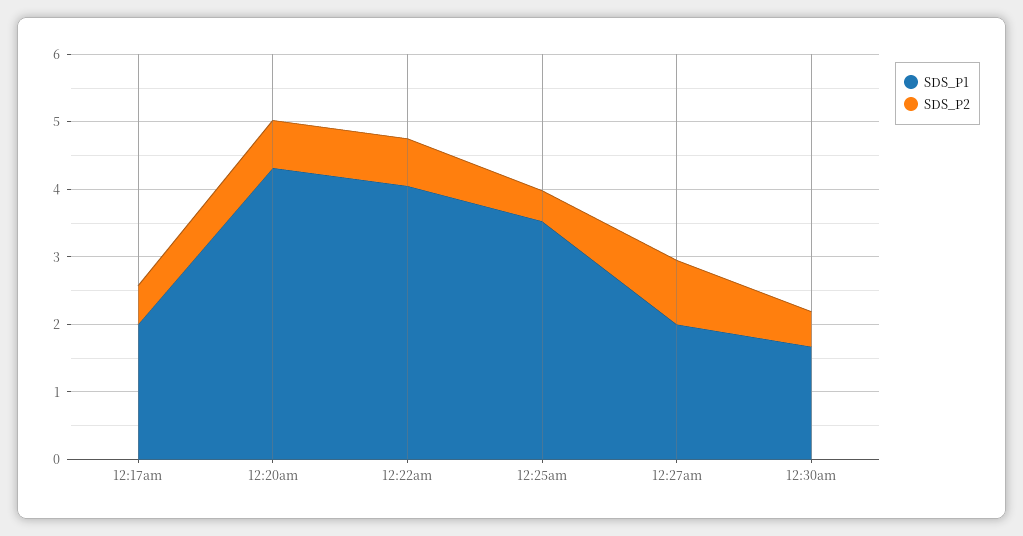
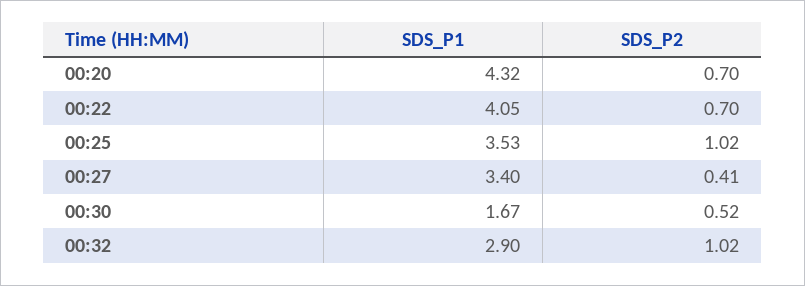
SDS_P1, 12:17am: 2 -> none
SDS_P2, 12:17am: 0.6 -> none
SDS_P2, 12:25am: 0.4 -> 1.02
SDS_P1, 12:27am: 2 -> 3.4
SDS_P2, 12:27am: 1 -> 0.41
SDS_P1, 00:32: none -> 2.9
SDS_P2, 00:32: none -> 1.02

